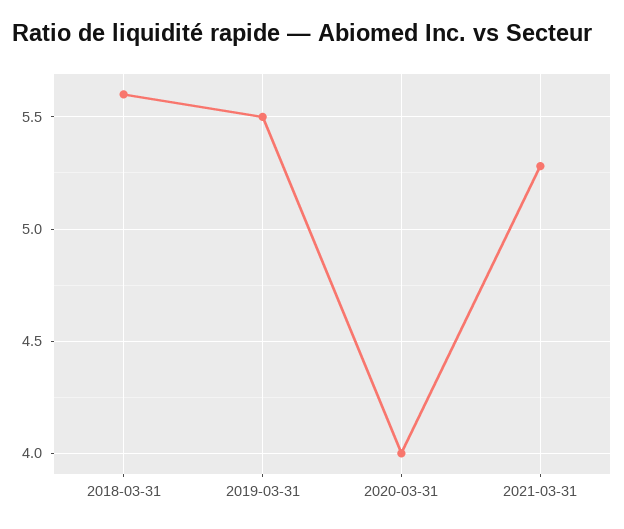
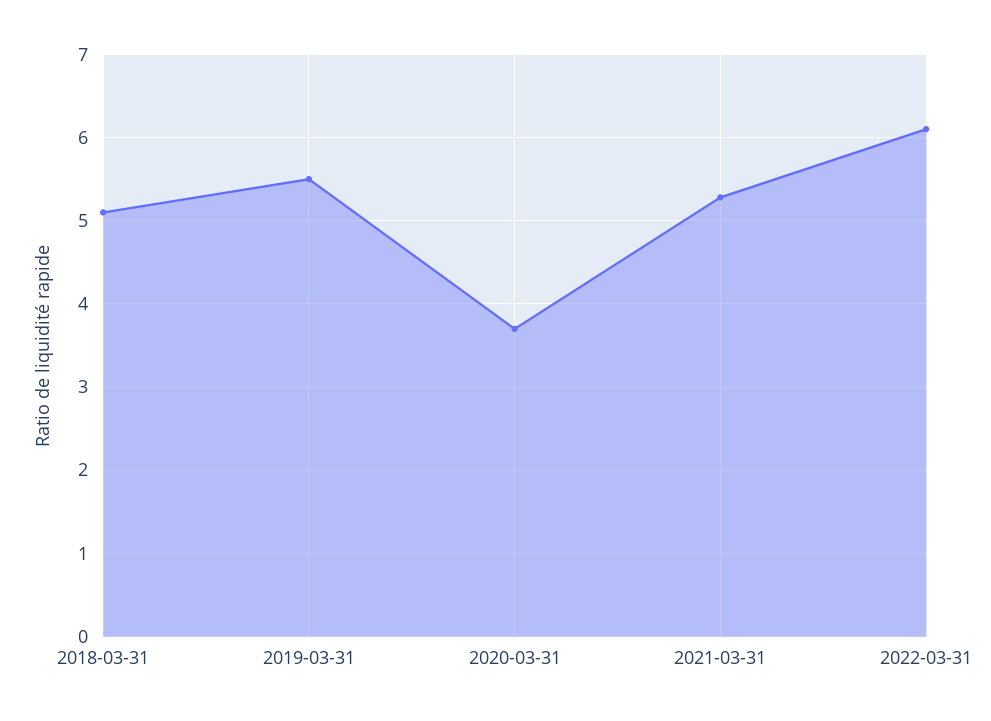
2018-03-31: 5.6 -> 5.1
2020-03-31: 4 -> 3.7
2022-03-31: none -> 6.1

